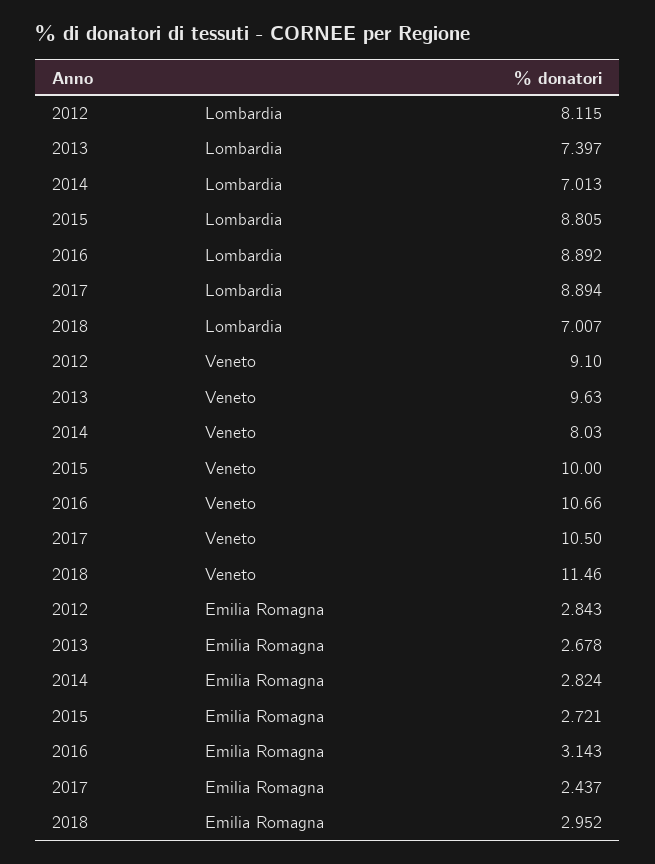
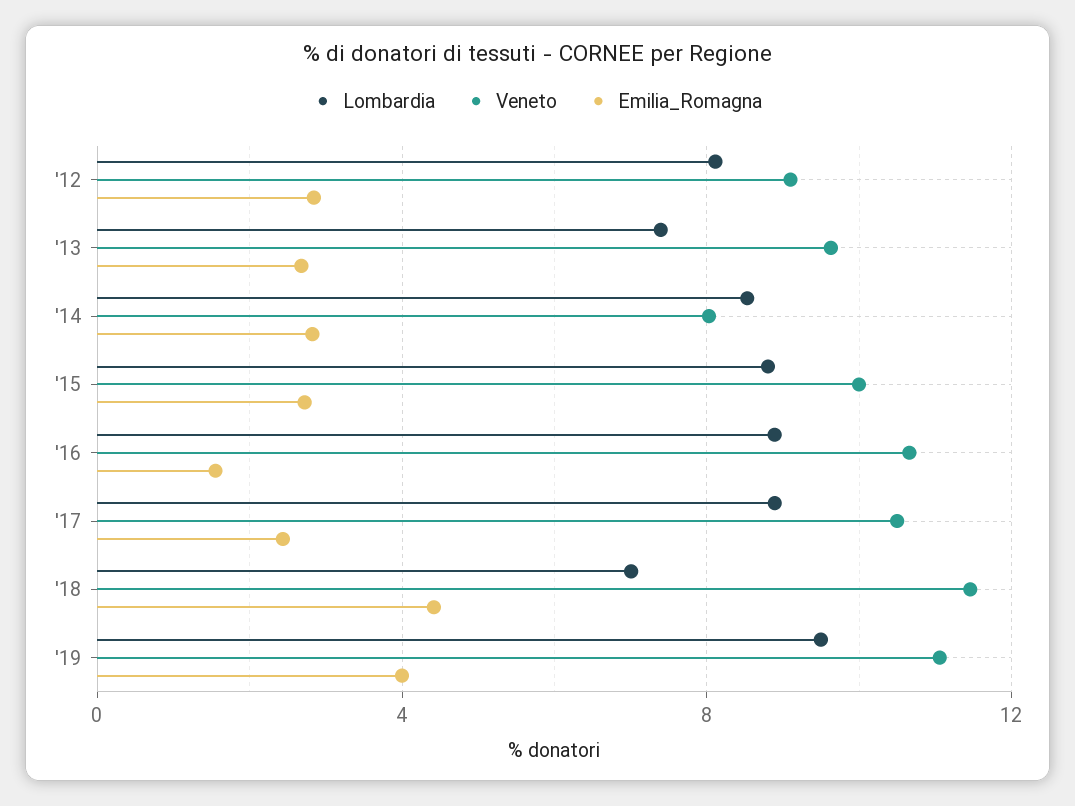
Lombardia, 2014: 7.013 -> 8.5
Emilia Romagna, 2016: 3.143 -> 1.5
Emilia Romagna, 2018: 2.952 -> 4.5
Lombardia, '19: none -> 9.5
Veneto, '19: none -> 11
Emilia Romagna, '19: none -> 4

